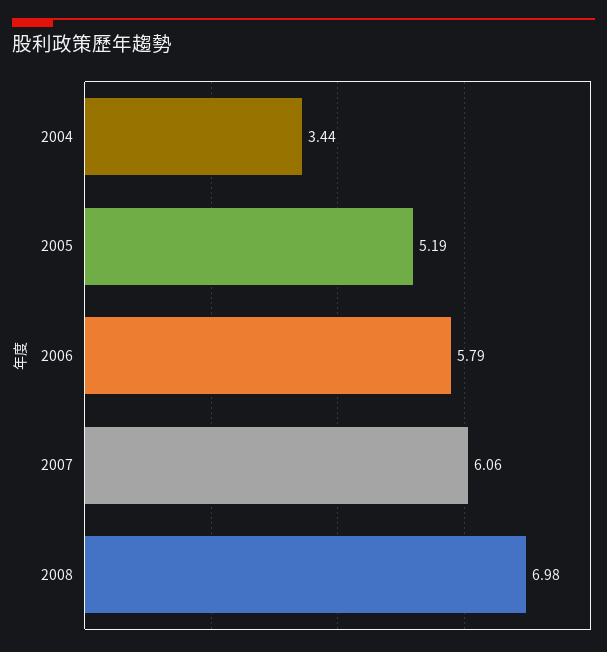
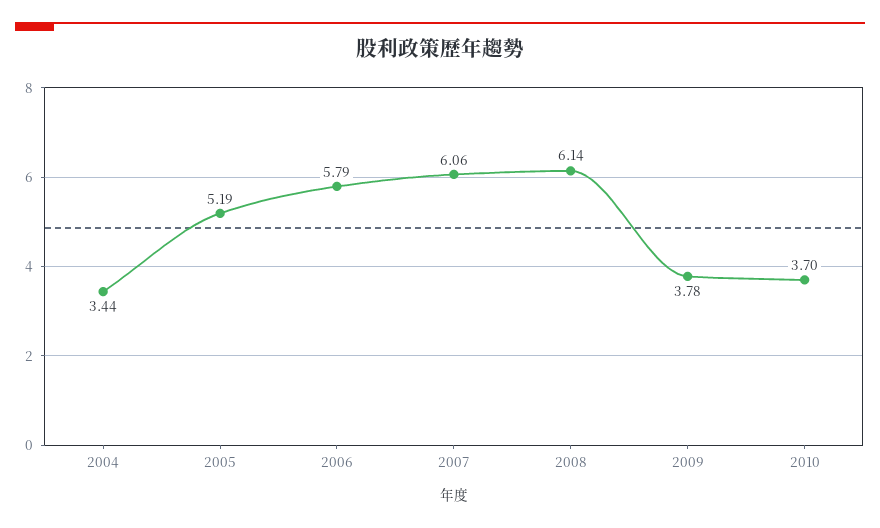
2008: 6.98 -> 6.14
2009: none -> 3.78
2010: none -> 3.7

